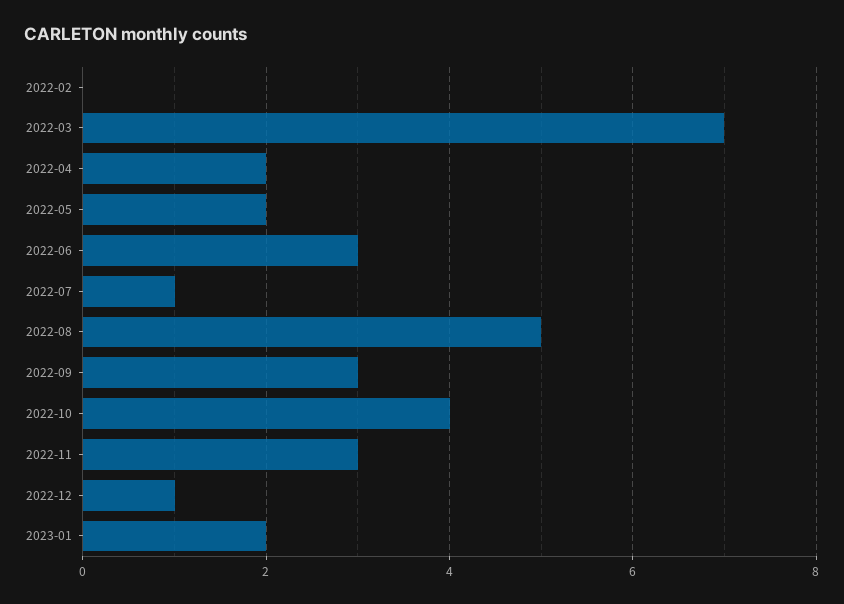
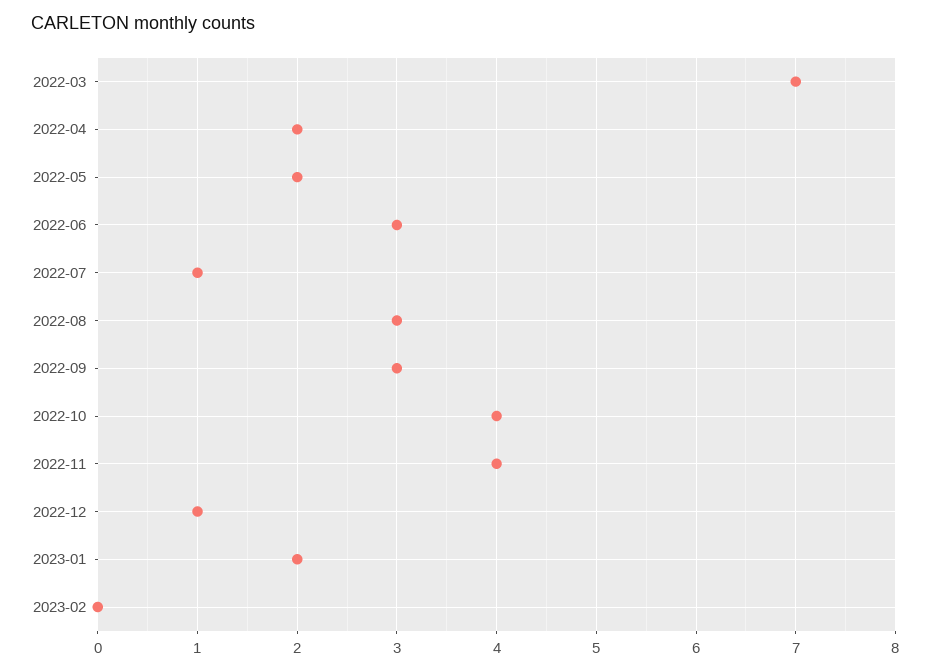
2022-02: 0 -> none
2022-08: 5 -> 3
2022-11: 3 -> 4
2023-02: none -> 0

